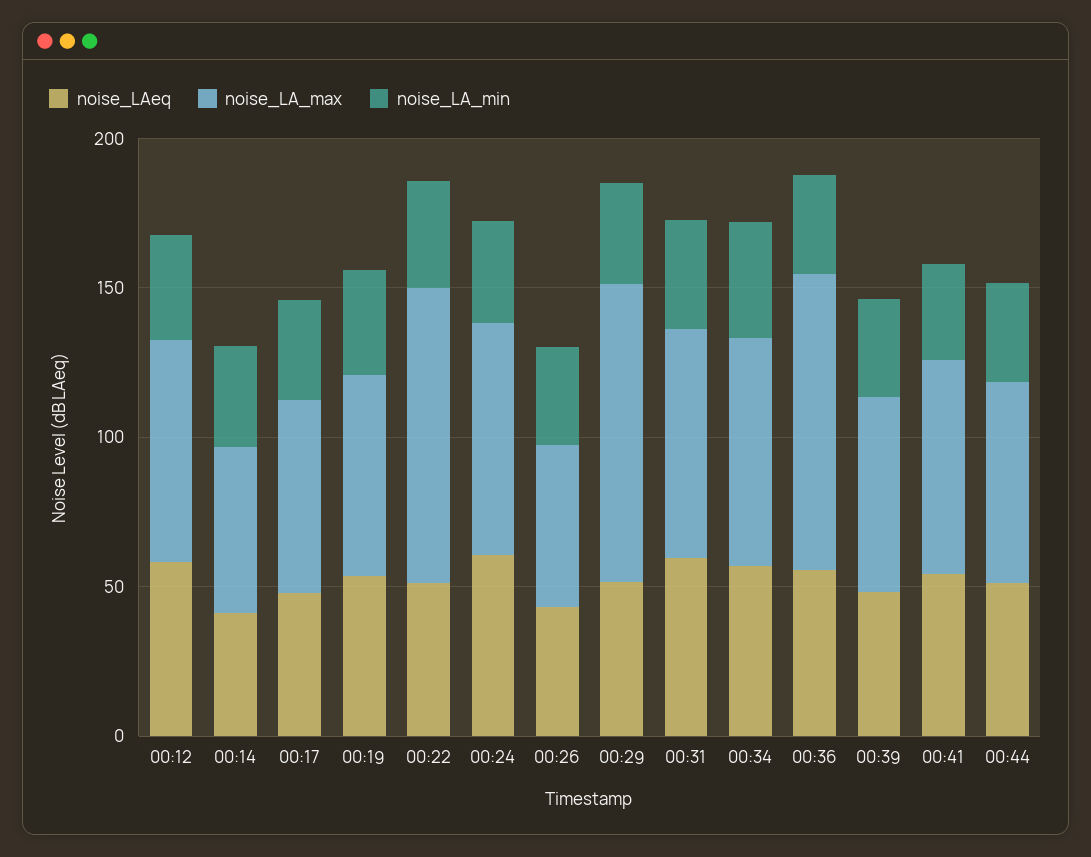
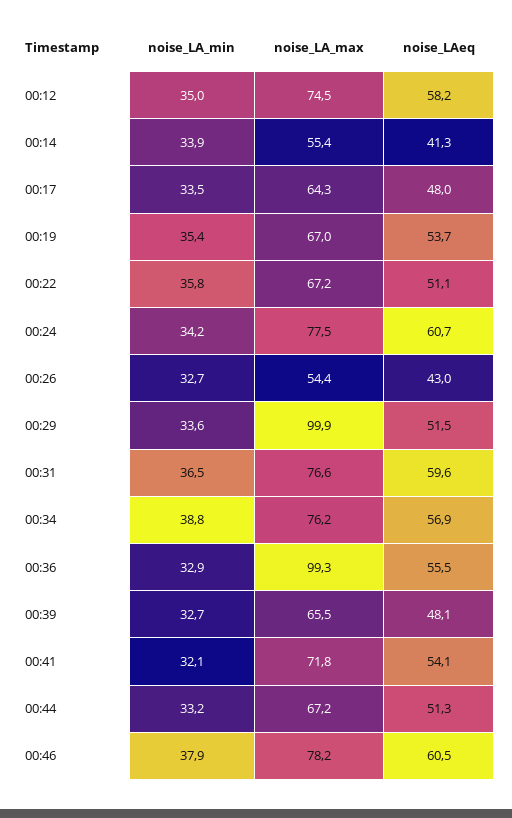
noise_LA_max, 00:22: 100 -> 67.2
noise_LA_min, 00:46: none -> 37.9
noise_LA_max, 00:46: none -> 78.2
noise_LAeq, 00:46: none -> 60.5

